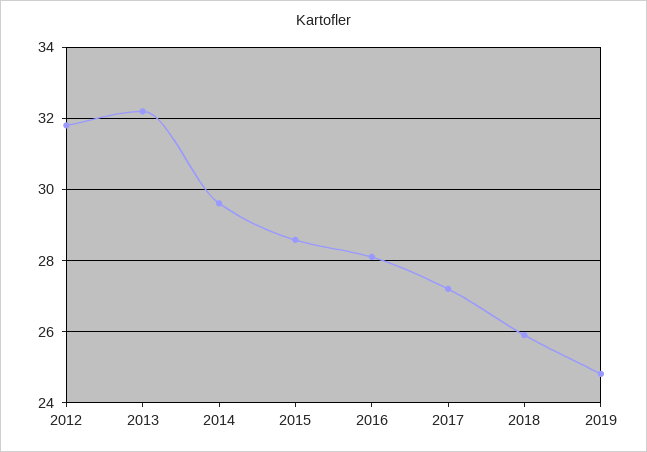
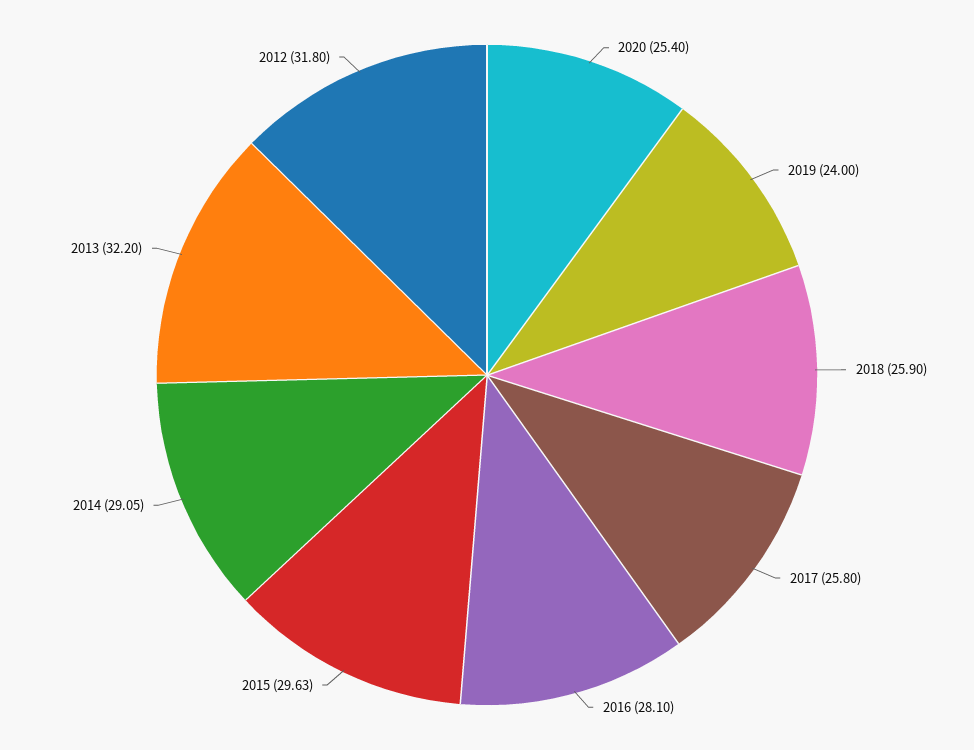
2014: 29.6 -> 29.05
2015: 28.6 -> 29.63
2017: 27.2 -> 25.8
2019: 24.8 -> 24
2020: none -> 25.4

